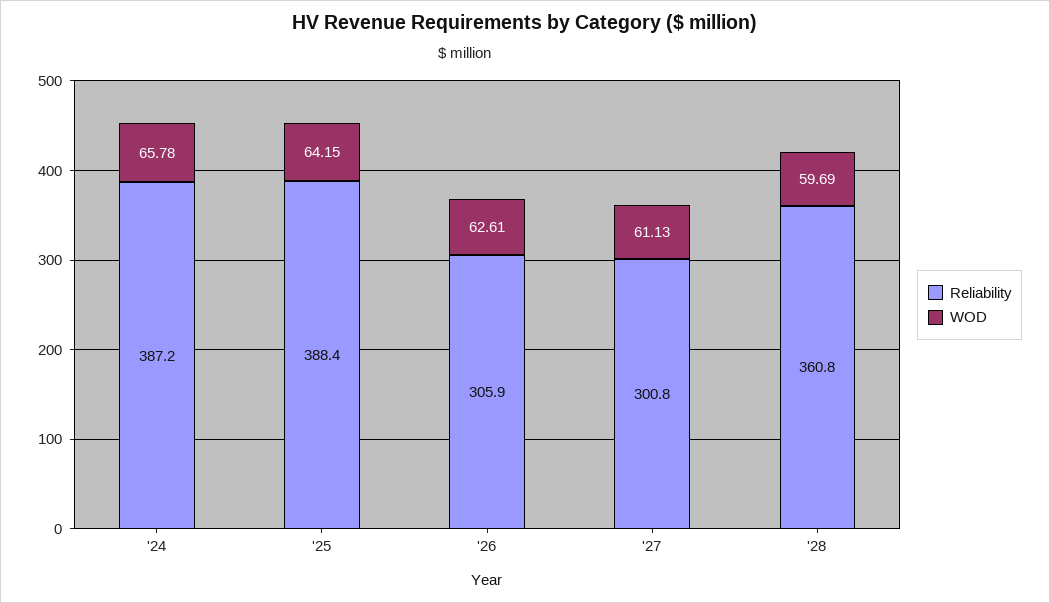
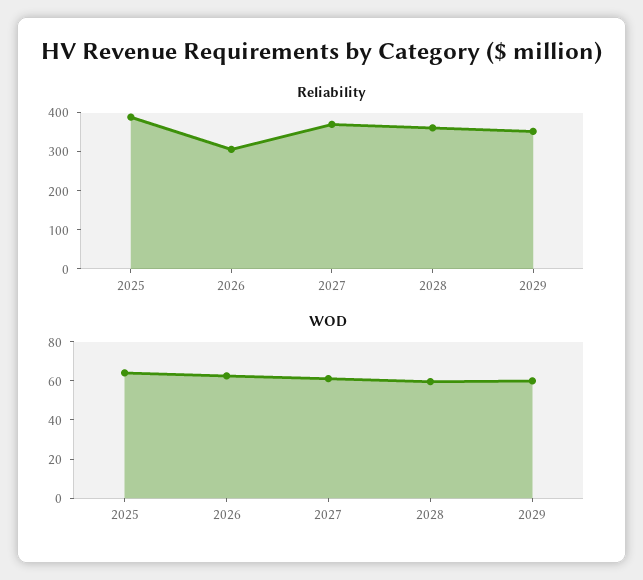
Reliability, '24: 387.2 -> none
WOD, '24: 65.78 -> none
Reliability, '27: 300.8 -> 375
Reliability, 2029: none -> 350
WOD, 2029: none -> 60

